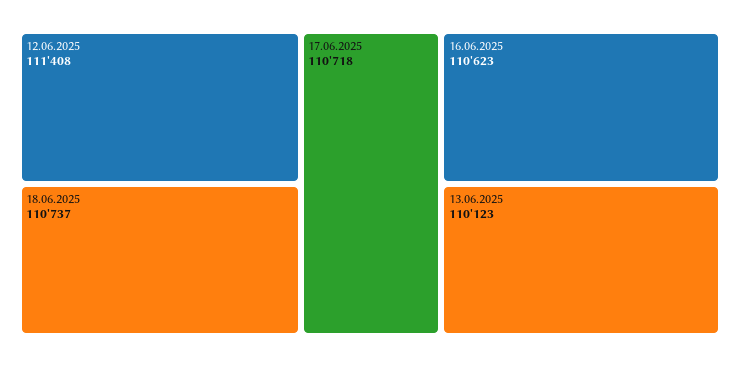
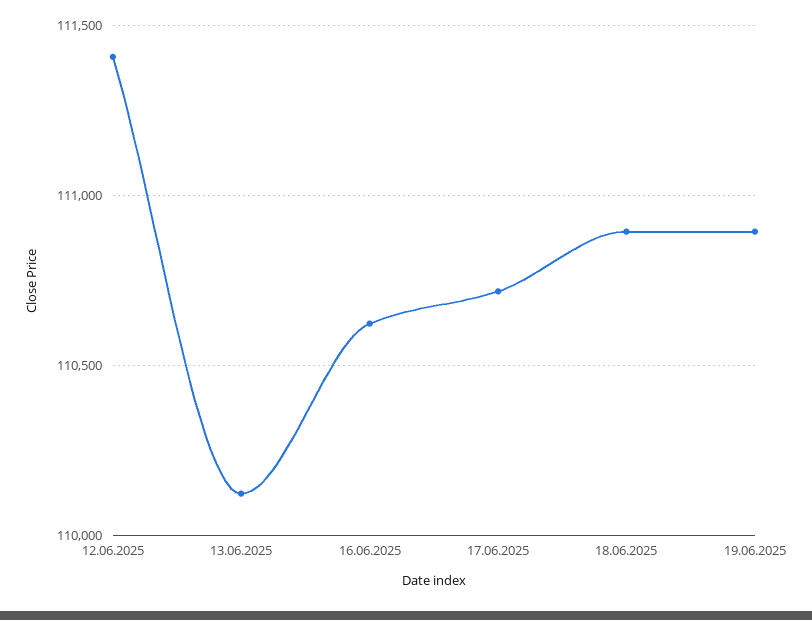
18.06.2025: 110737 -> 110900
19.06.2025: none -> 110900

